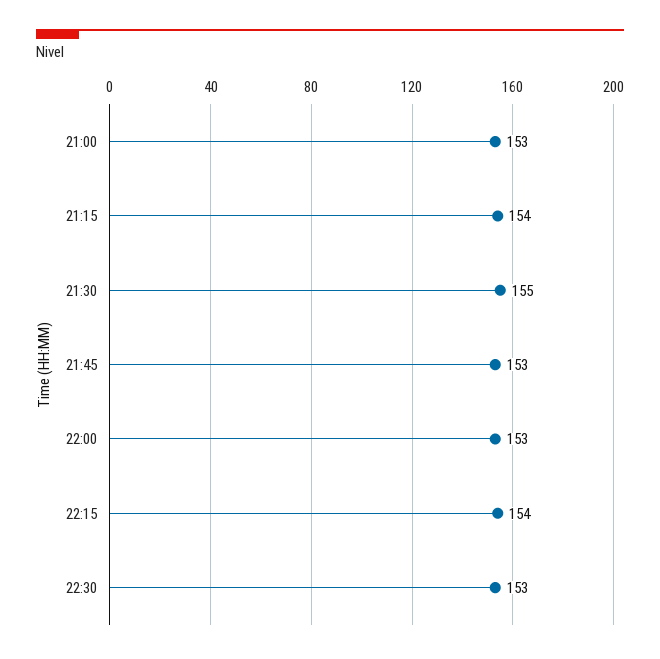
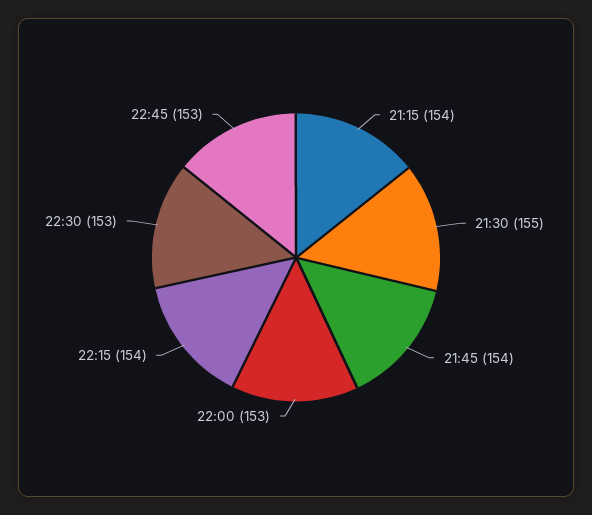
21:00: 153 -> none
21:45: 153 -> 154
22:45: none -> 153

